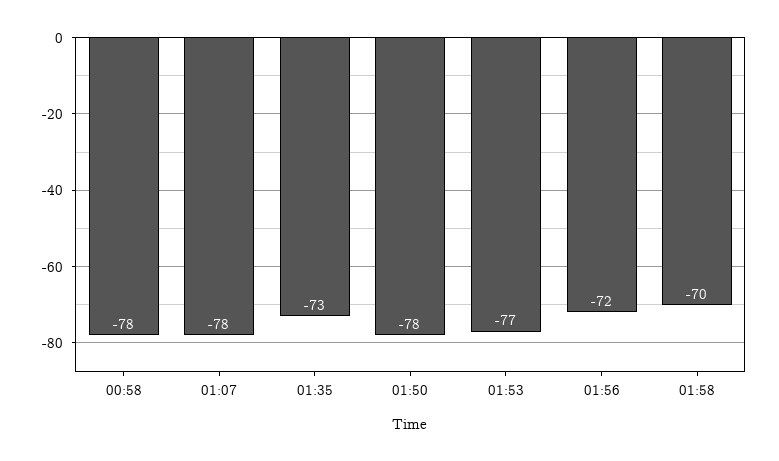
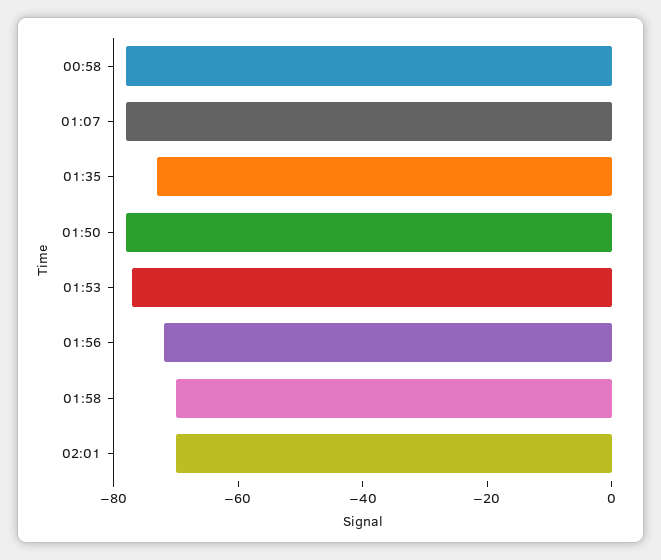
02:01: none -> -70

